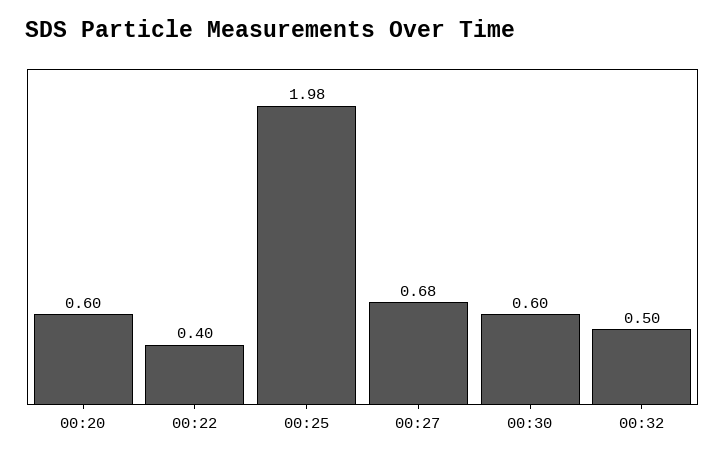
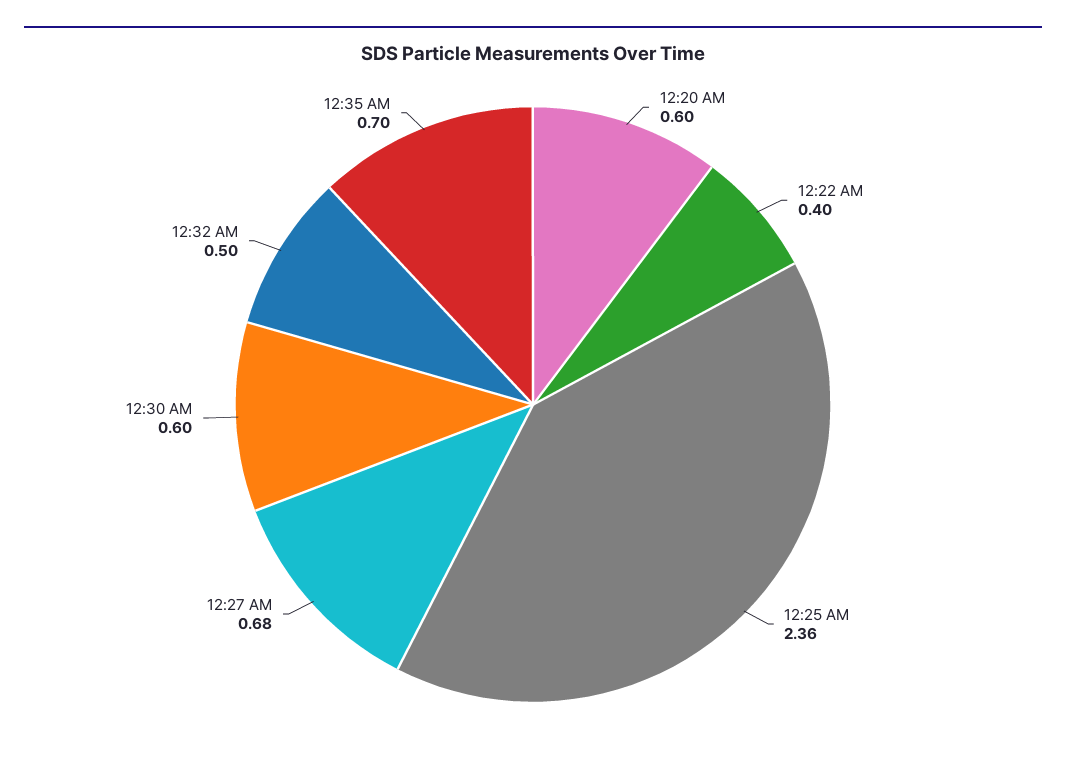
00:25: 1.98 -> 2.36
12:35 AM: none -> 0.7

